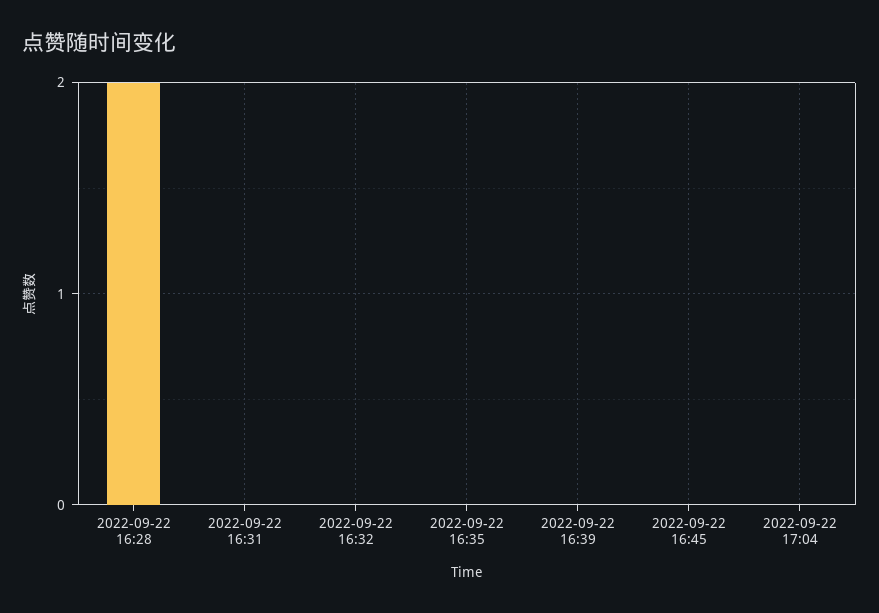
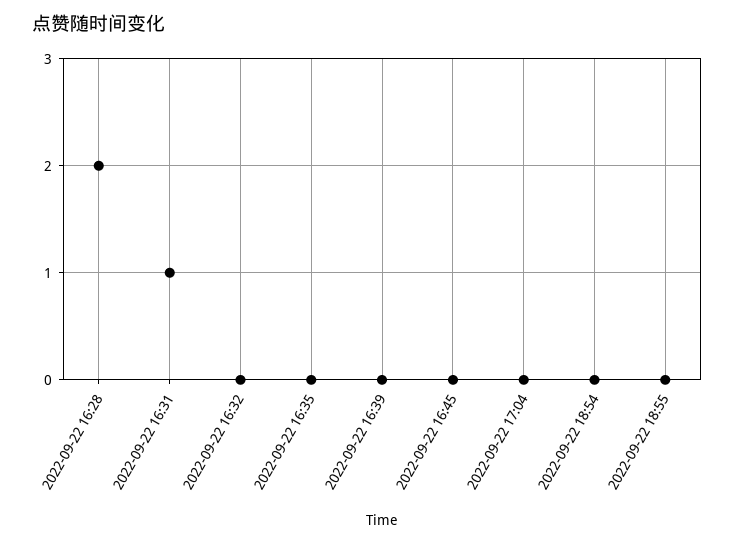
2022-09-22 16:31: 0 -> 1
2022-09-22 18:54: none -> 0
2022-09-22 18:55: none -> 0

